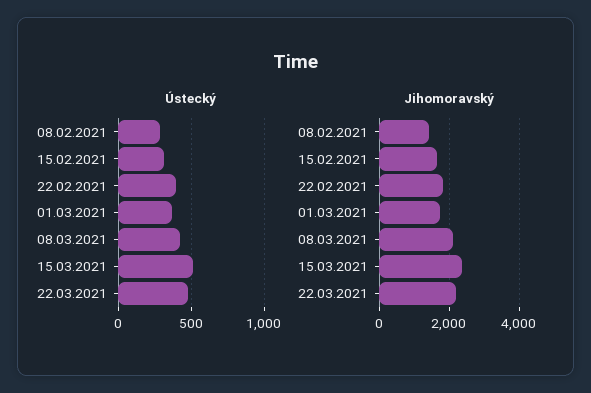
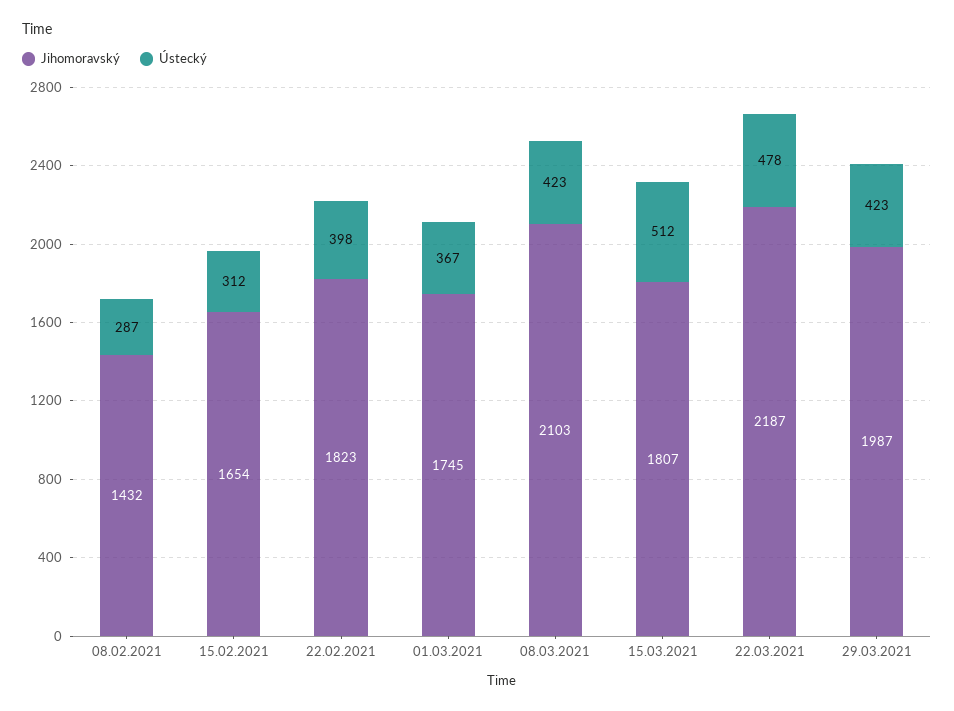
Jihomoravský, 15.03.2021: 2400 -> 1807
Jihomoravský, 29.03.2021: none -> 1987
Ústecký, 29.03.2021: none -> 423

